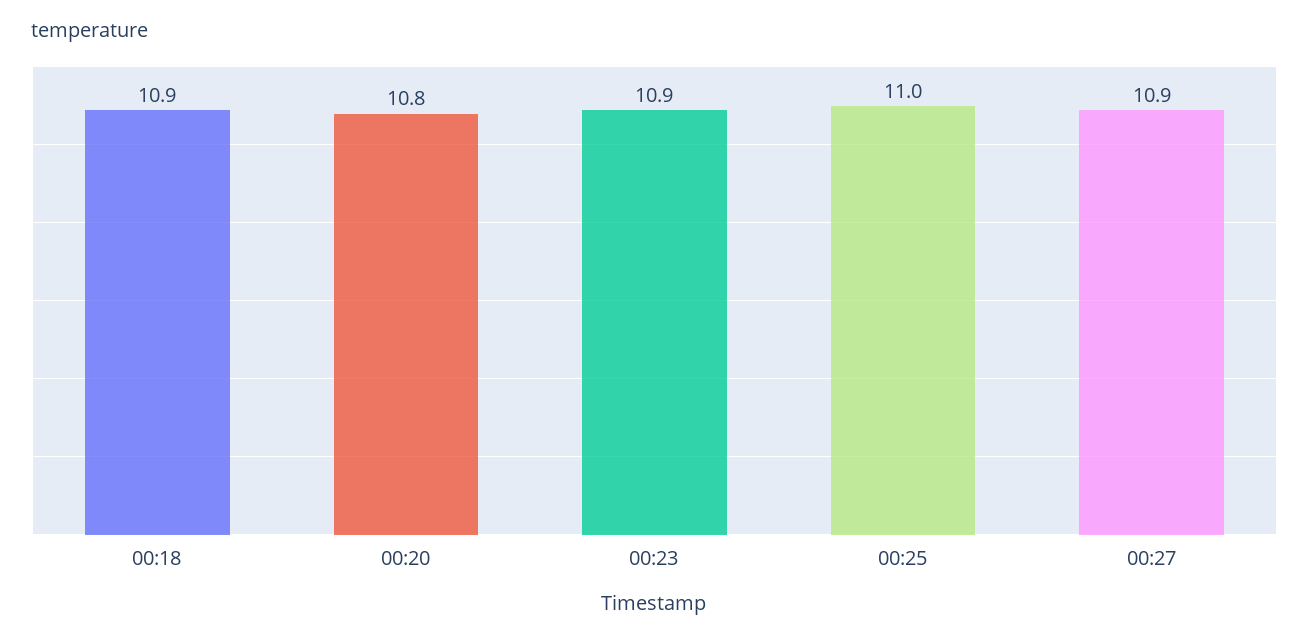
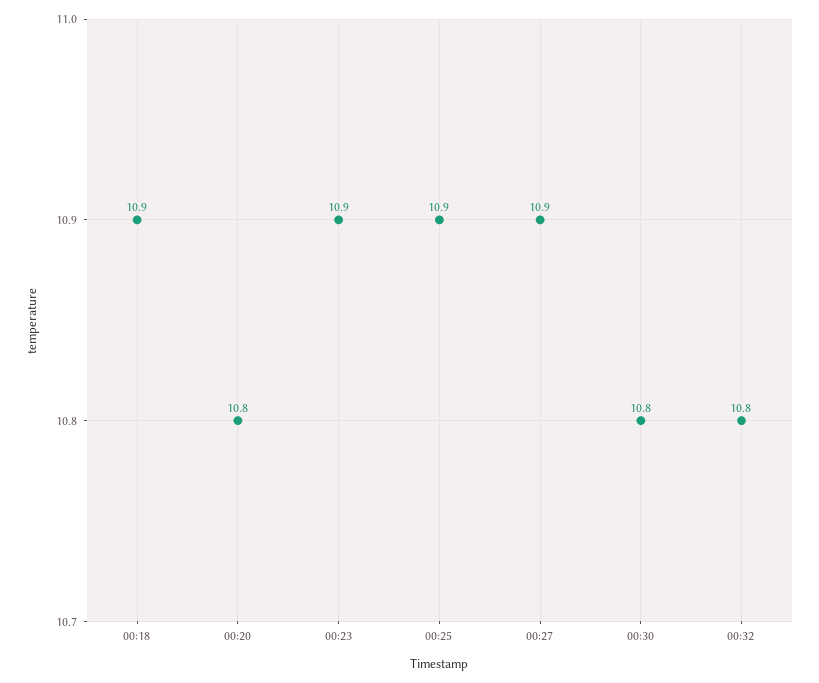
00:25: 11 -> 10.9
00:30: none -> 10.8
00:32: none -> 10.8

